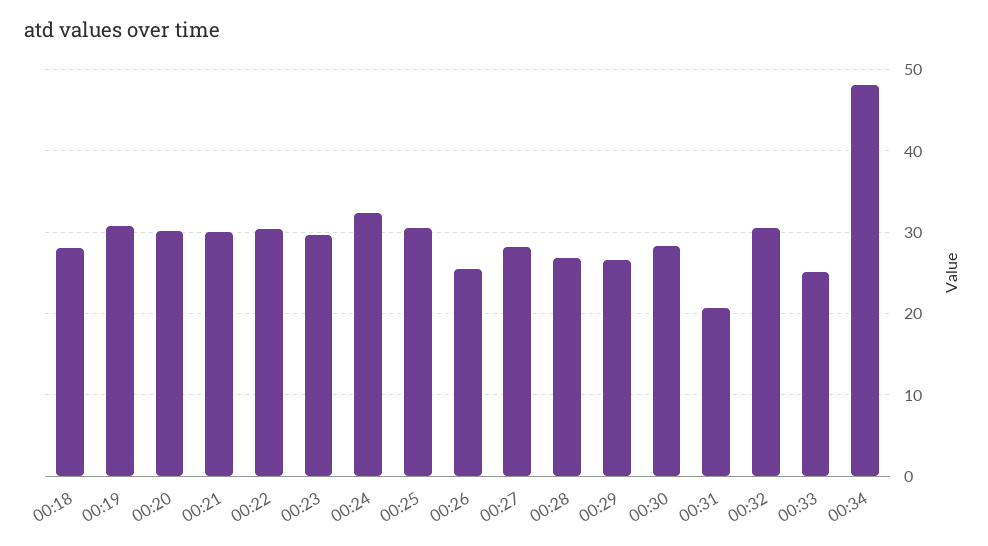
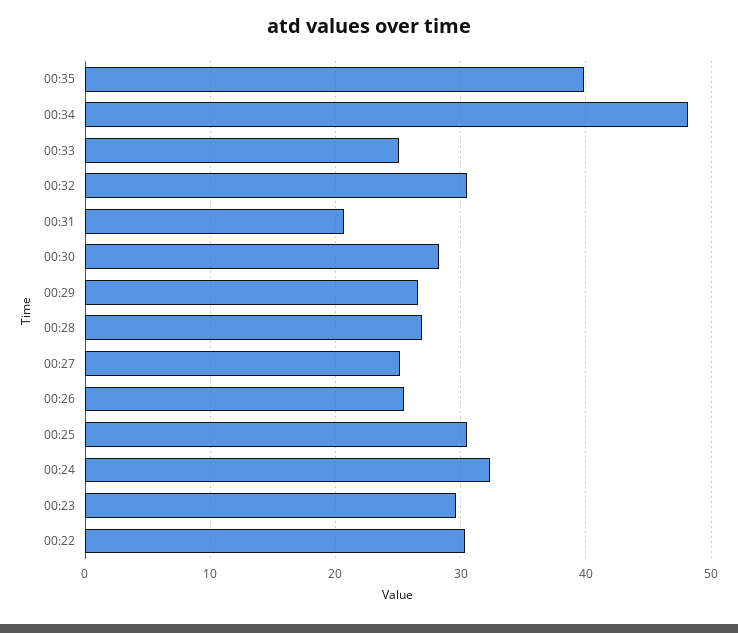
00:18: 28 -> none
00:19: 31 -> none
00:20: 30 -> none
00:21: 30 -> none
00:27: 28 -> 25
00:35: none -> 40

